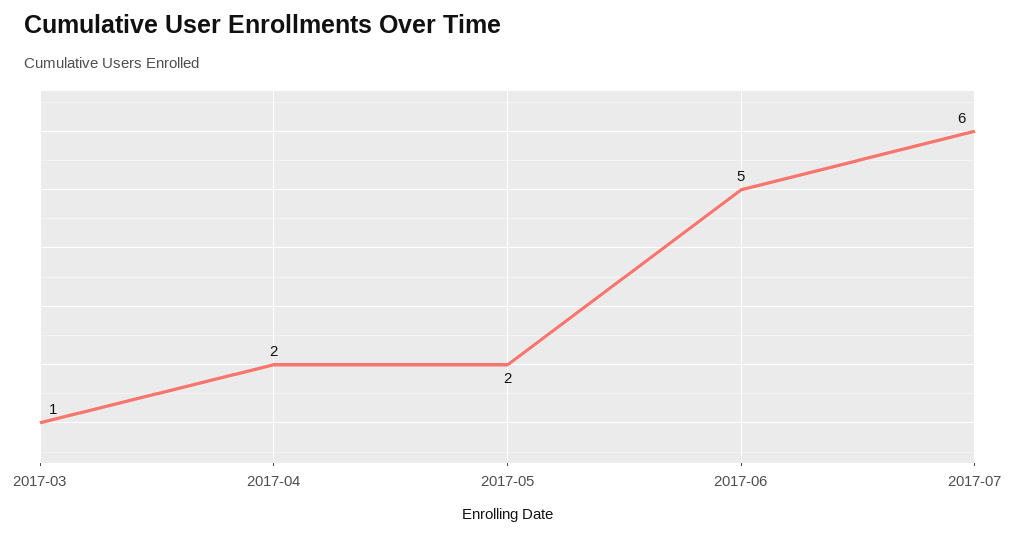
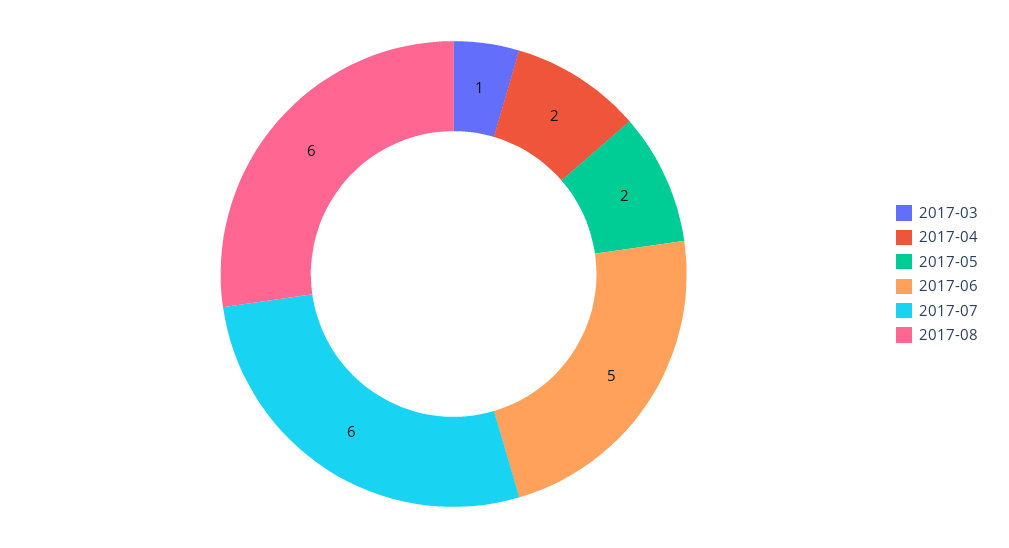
2017-08: none -> 6

